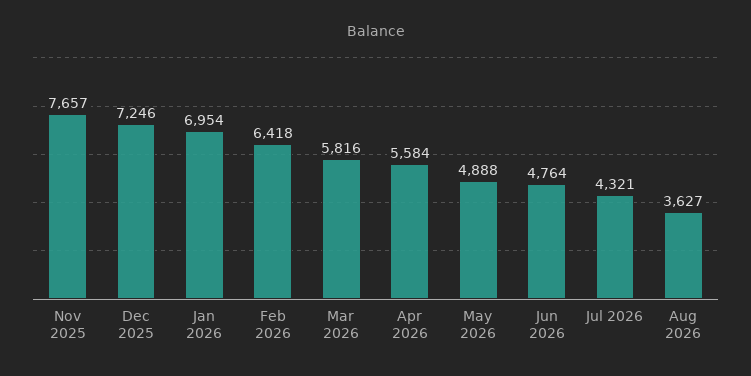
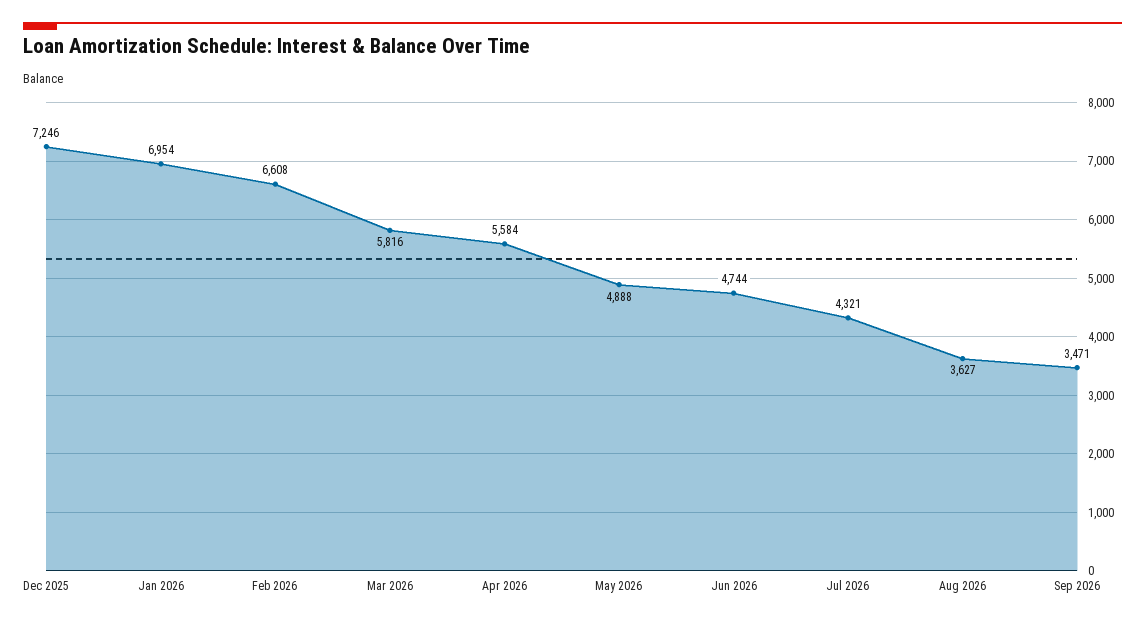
Nov 2025: 7657 -> none
Feb 2026: 6418 -> 6608
Jun 2026: 4764 -> 4744
Sep 2026: none -> 3471

